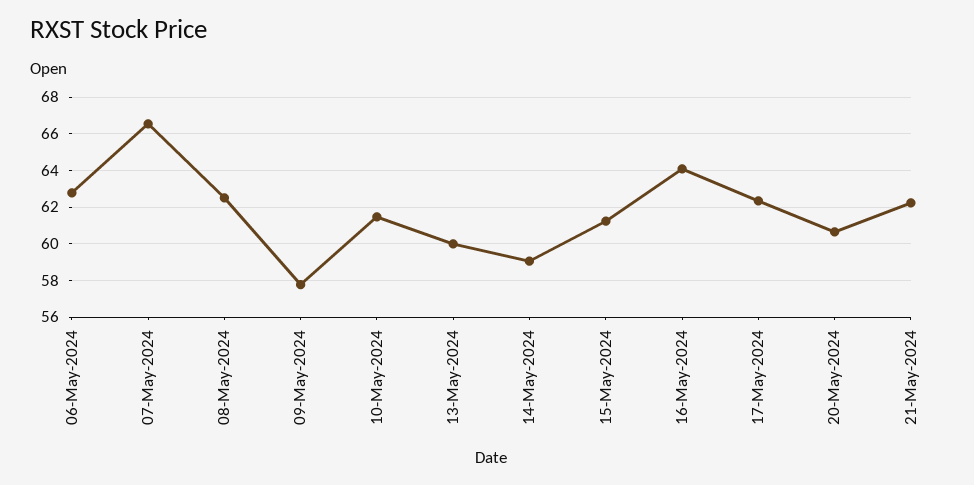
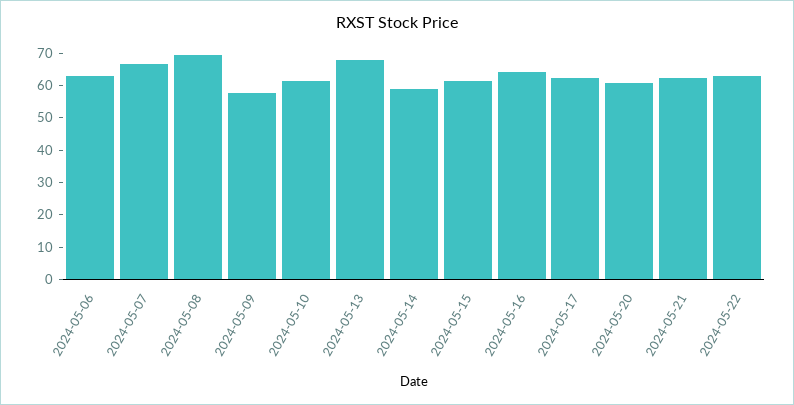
08-May-2024: 62.5 -> 70
13-May-2024: 60 -> 67.5
2024-05-22: none -> 62.5

